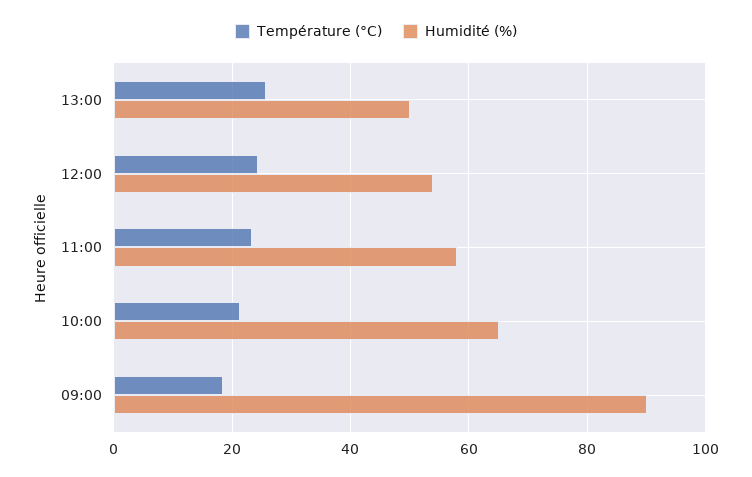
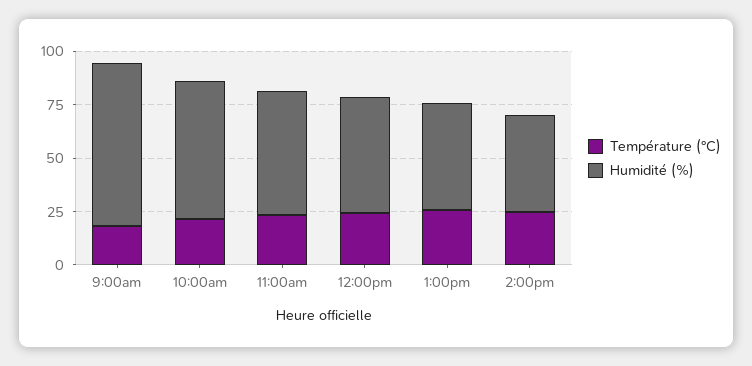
Humidité (%), 09:00: 90 -> 75
Température (°C), 2:00pm: none -> 25
Humidité (%), 2:00pm: none -> 45

